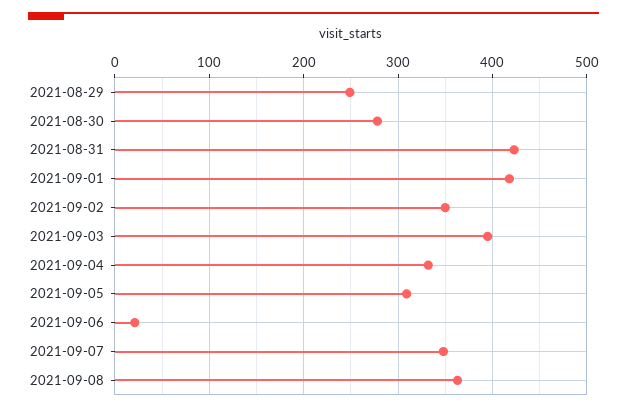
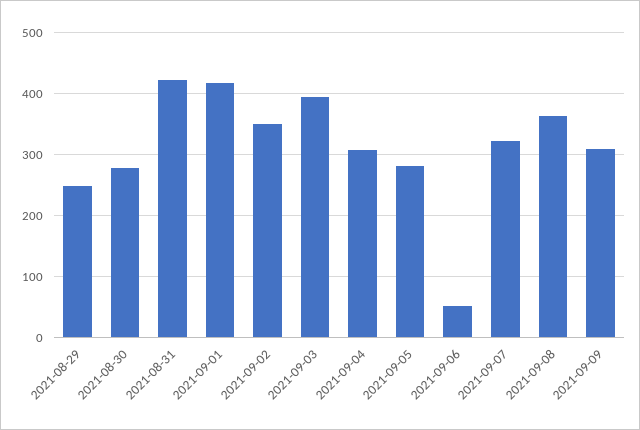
2021-09-04: 330 -> 310
2021-09-05: 310 -> 280
2021-09-06: 20 -> 50
2021-09-07: 350 -> 320
2021-09-09: none -> 310

